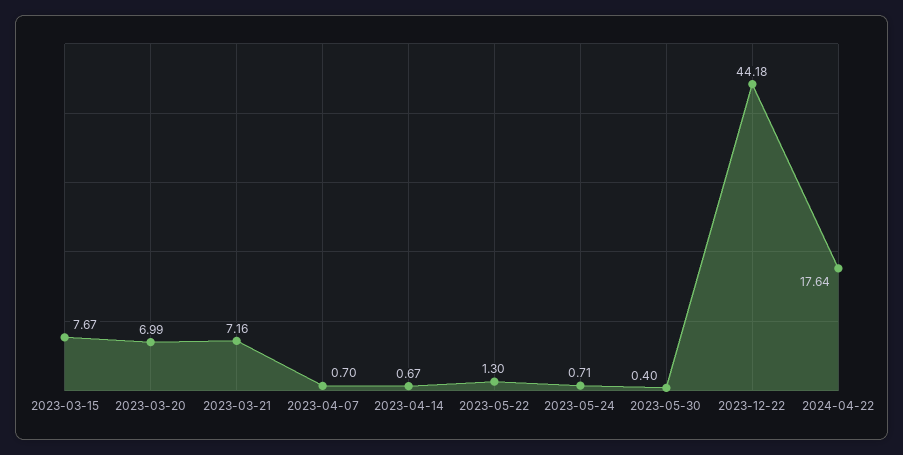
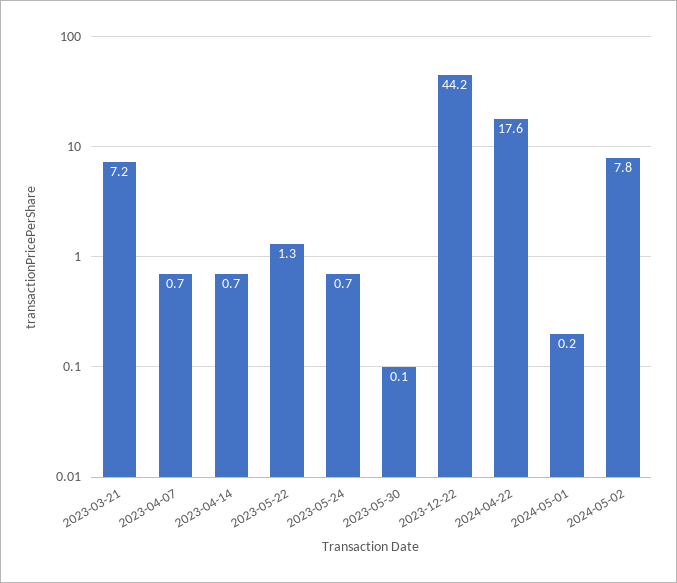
2023-03-15: 7.67 -> none
2023-03-20: 6.99 -> none
2023-05-30: 0.4 -> 0.1
2024-05-01: none -> 0.2
2024-05-02: none -> 7.8

